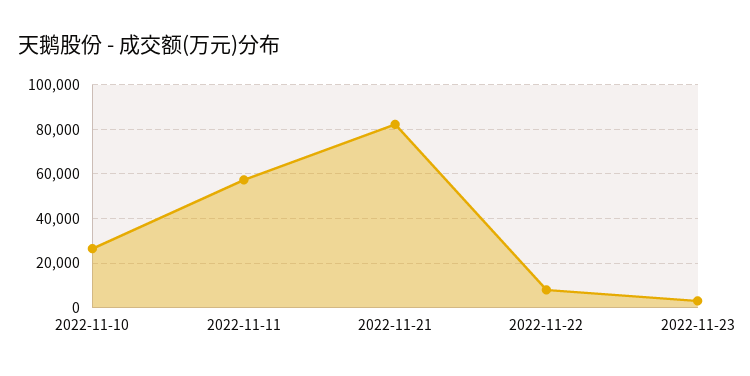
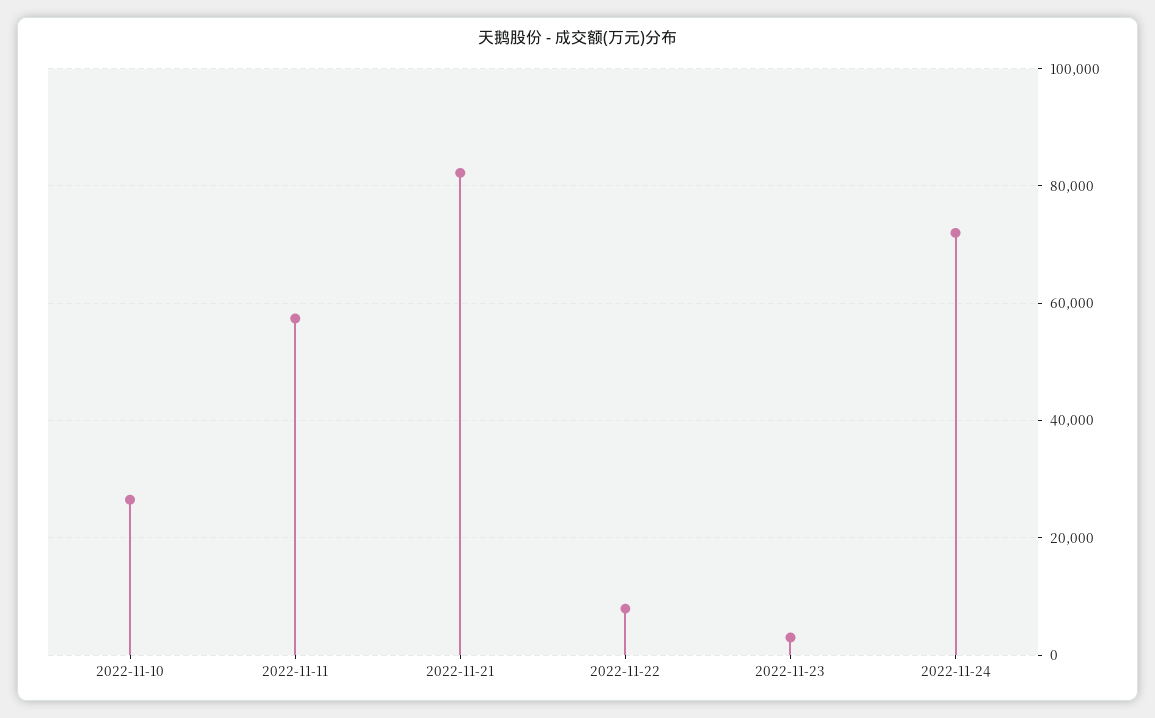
2022-11-24: none -> 72000

